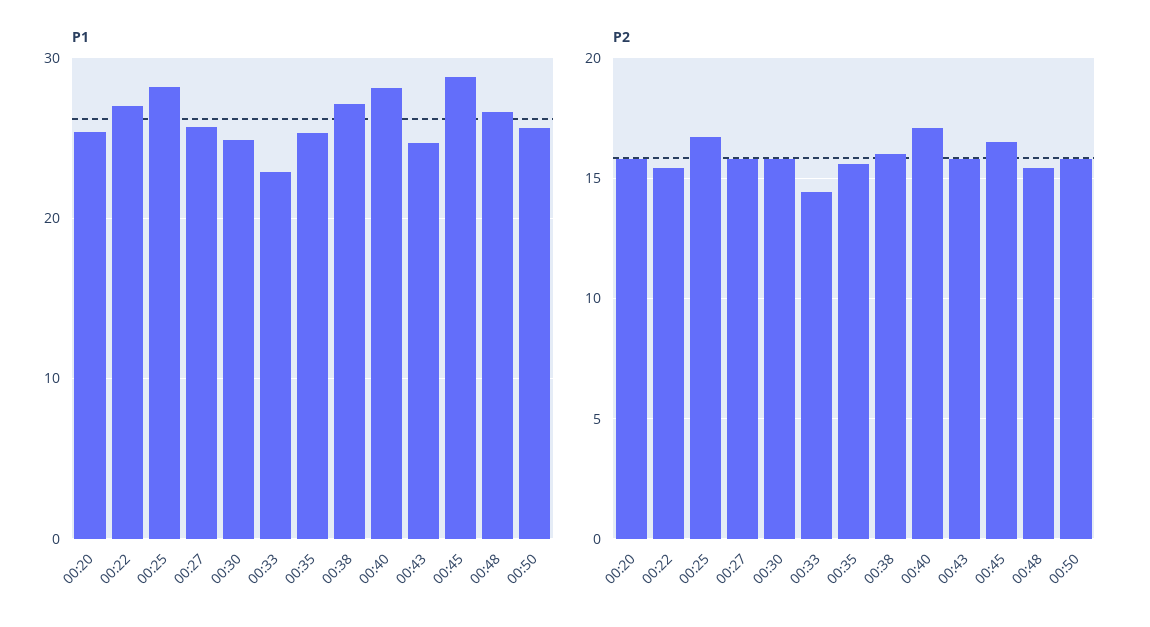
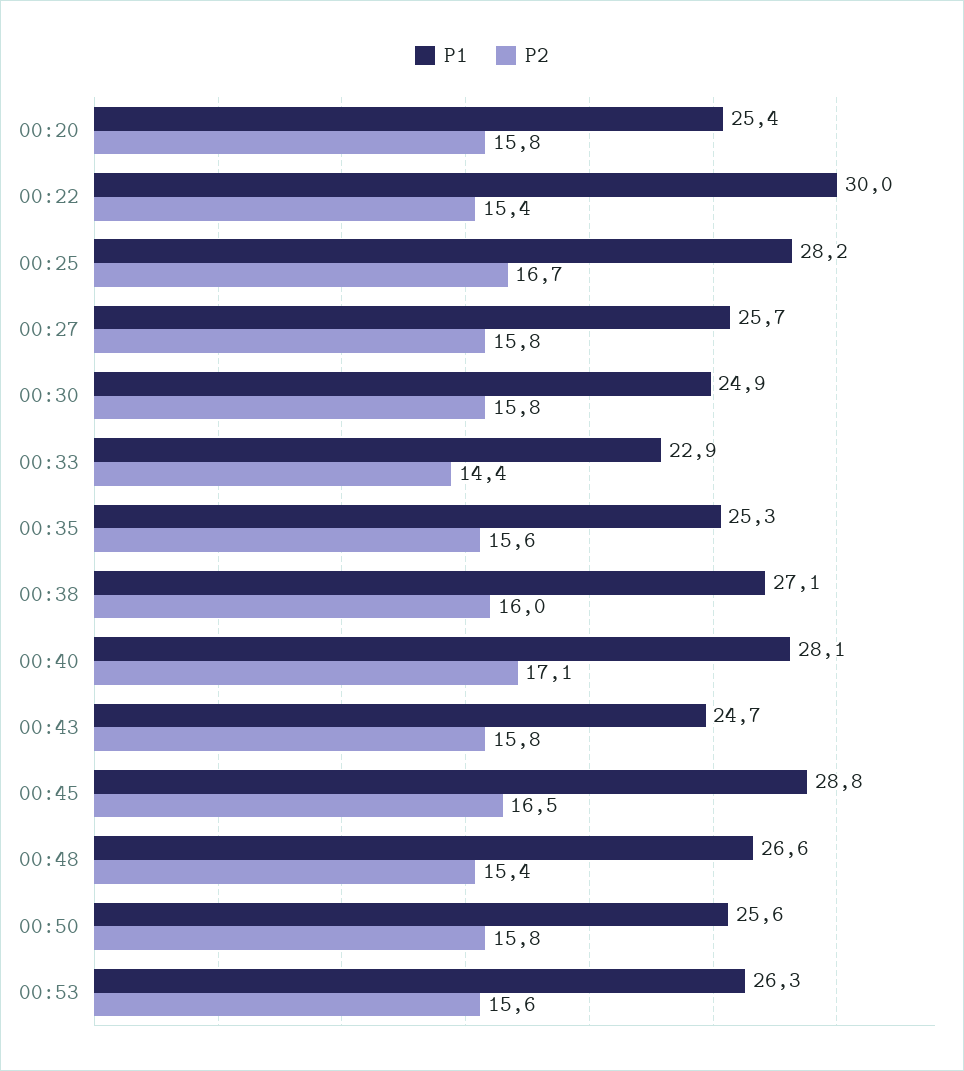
P1, 00:22: 27 -> 30
P1, 00:53: none -> 26.3
P2, 00:53: none -> 15.6

